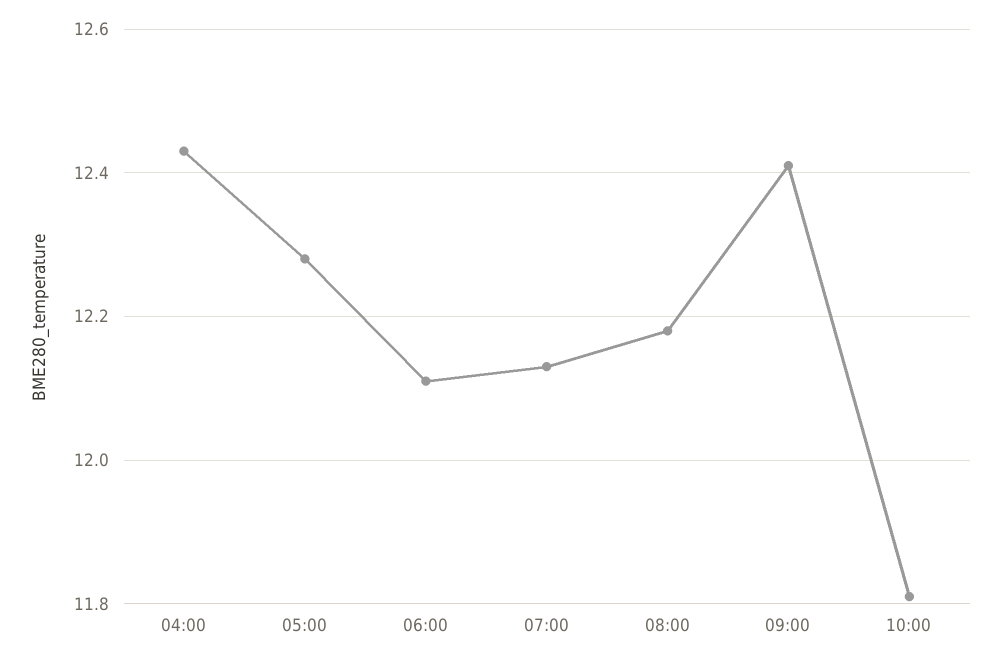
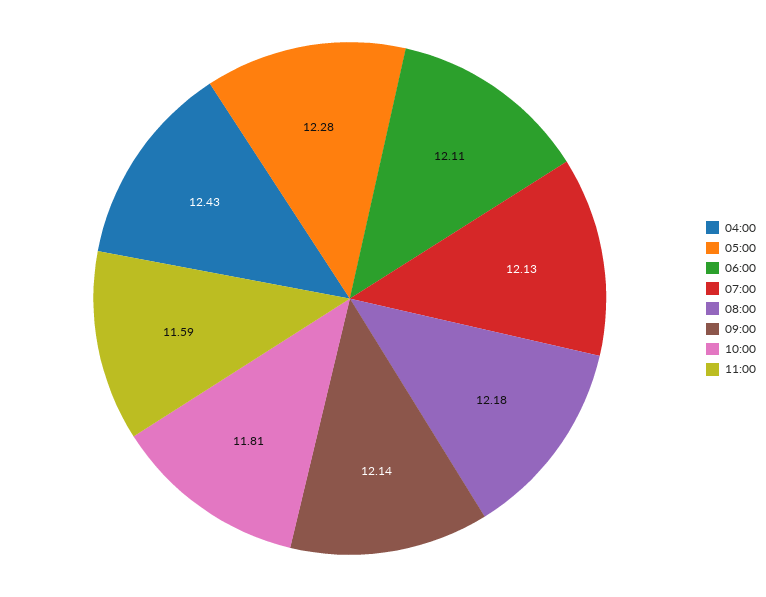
09:00: 12.4 -> 12.14
11:00: none -> 11.59

